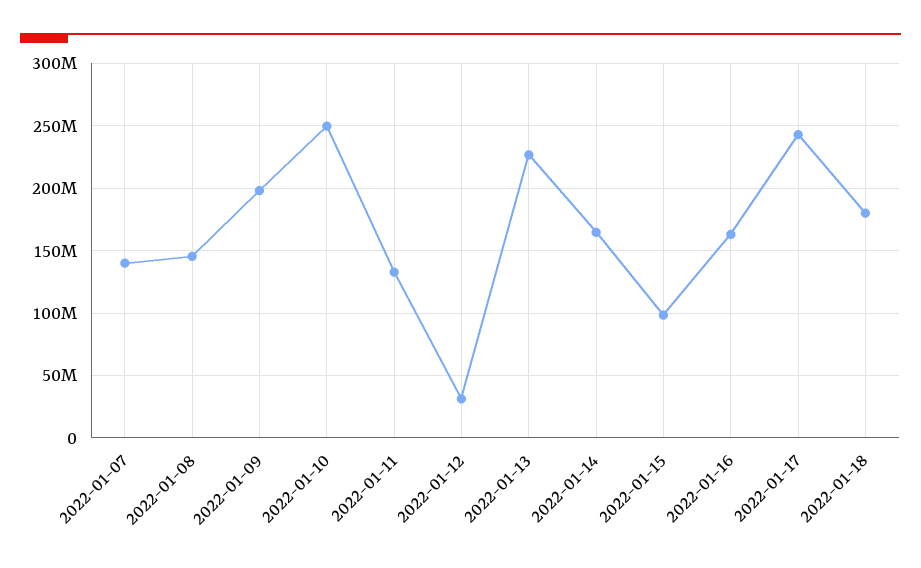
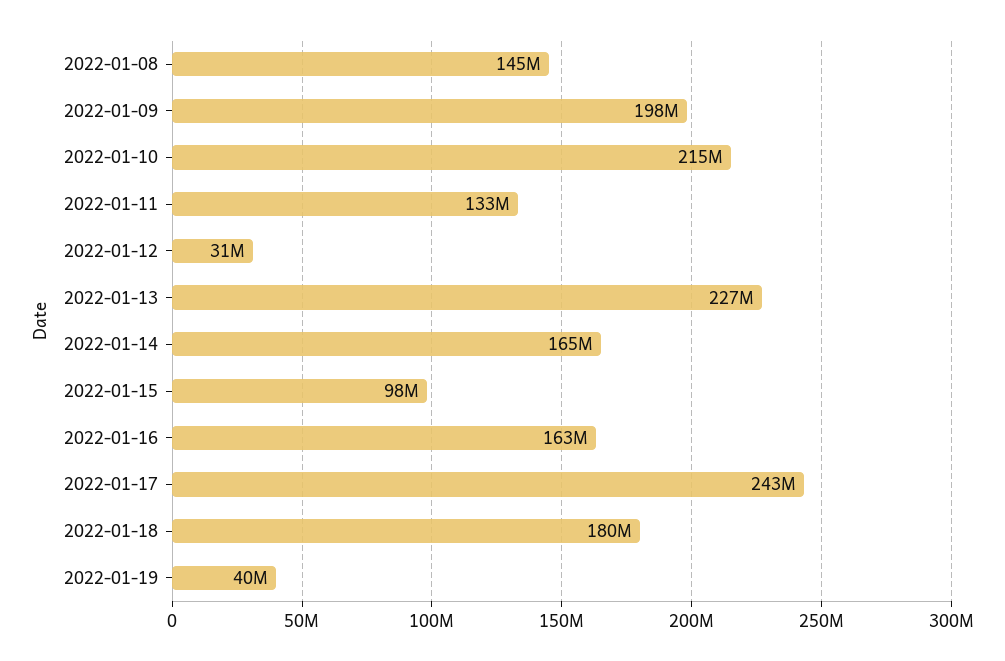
2022-01-07: 140000000 -> none
2022-01-10: 250000000 -> 215000000
2022-01-19: none -> 40000000

